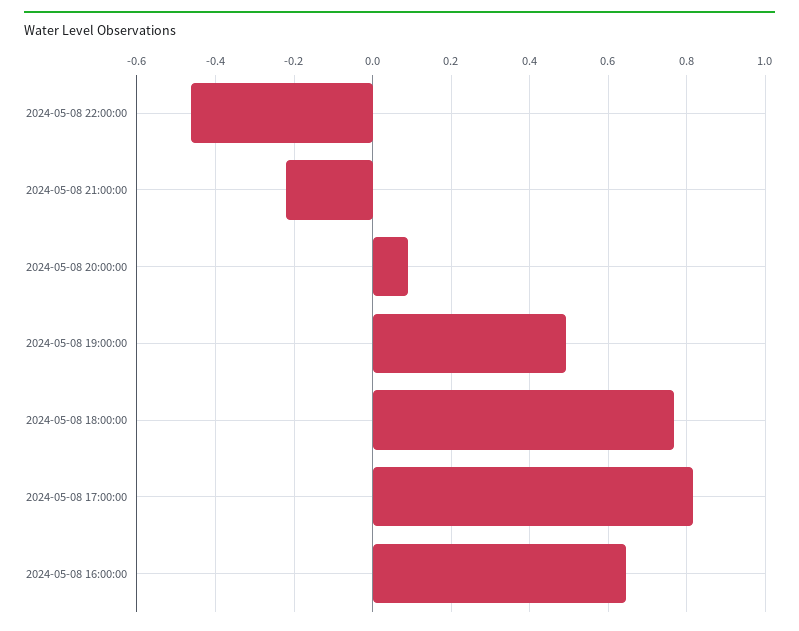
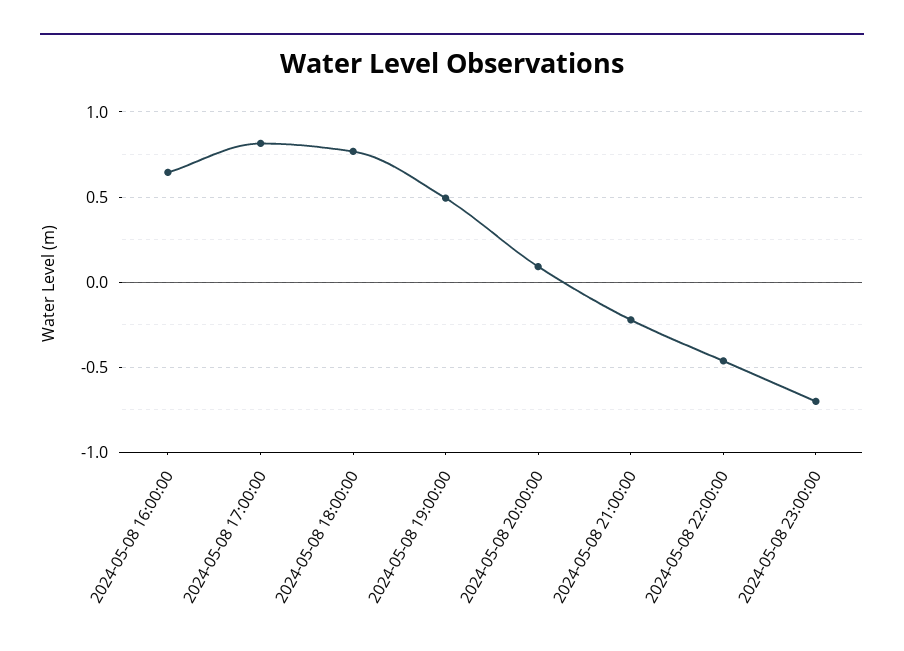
2024-05-08 23:00:00: none -> -0.7

